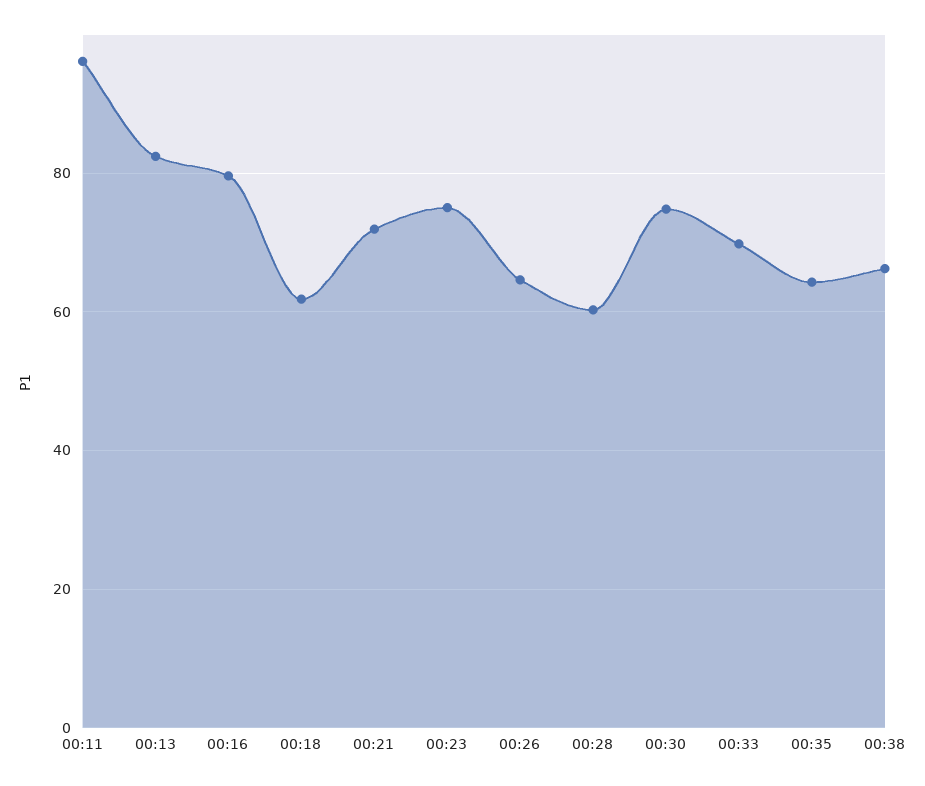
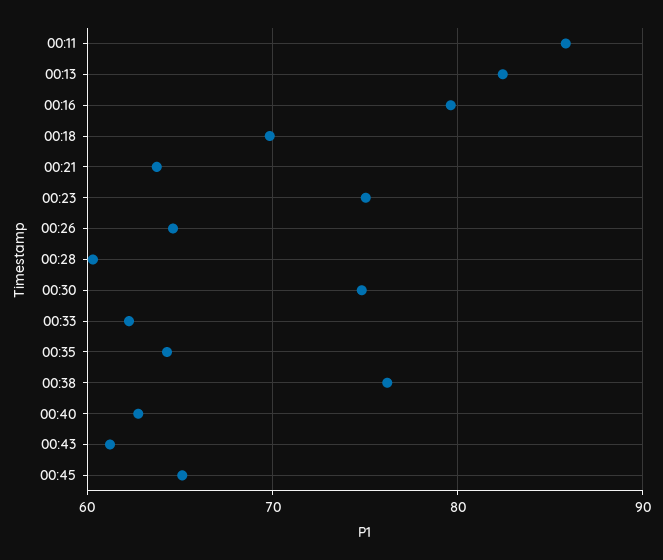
00:11: 96 -> 86
00:18: 62 -> 70
00:21: 72 -> 64
00:33: 70 -> 62
00:38: 66 -> 76
00:40: none -> 63
00:43: none -> 61
00:45: none -> 65

